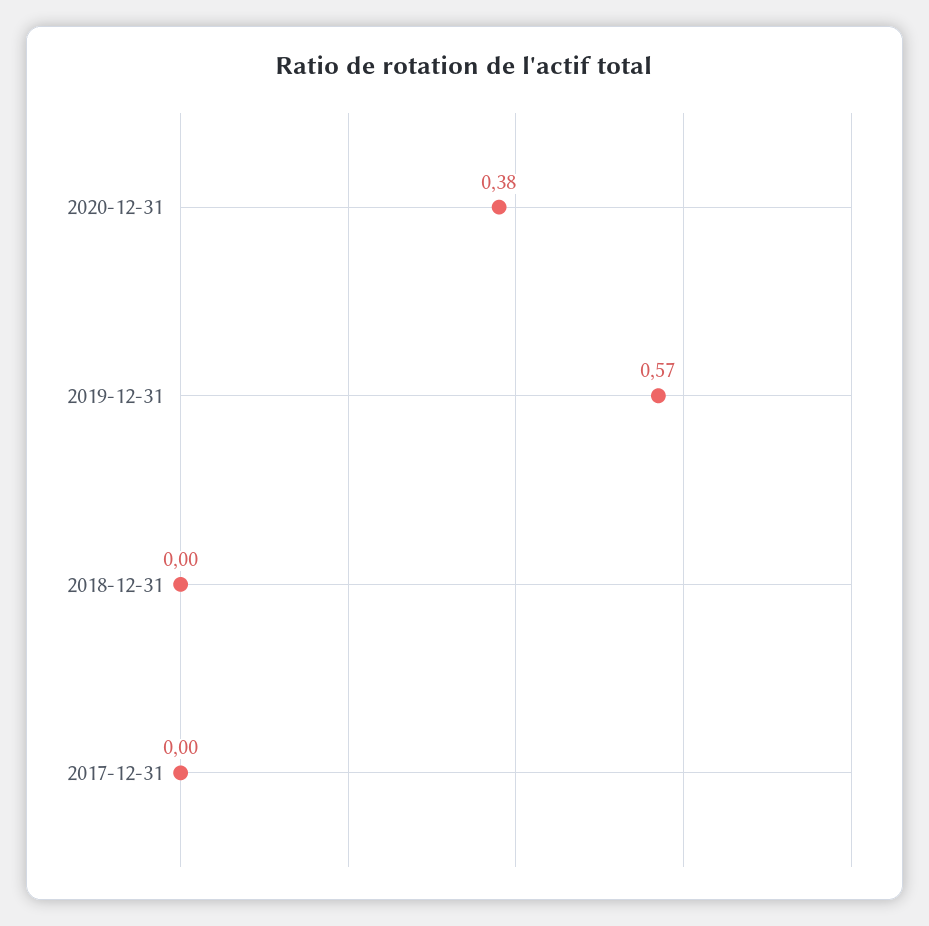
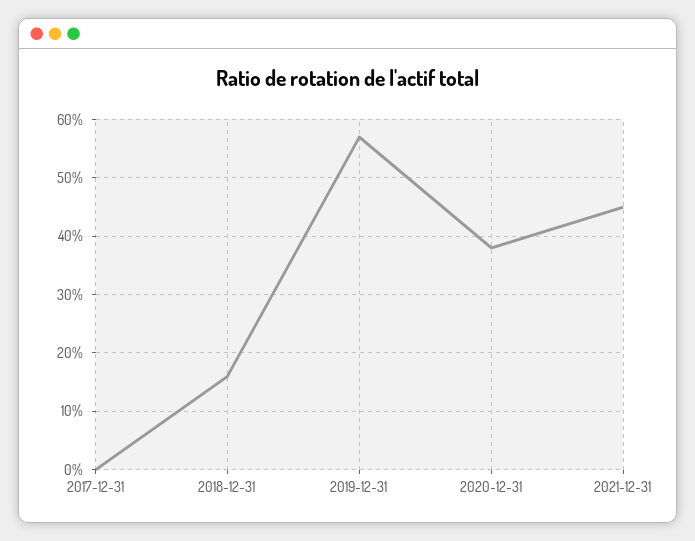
2018-12-31: 0 -> 0.15
2021-12-31: none -> 0.45

